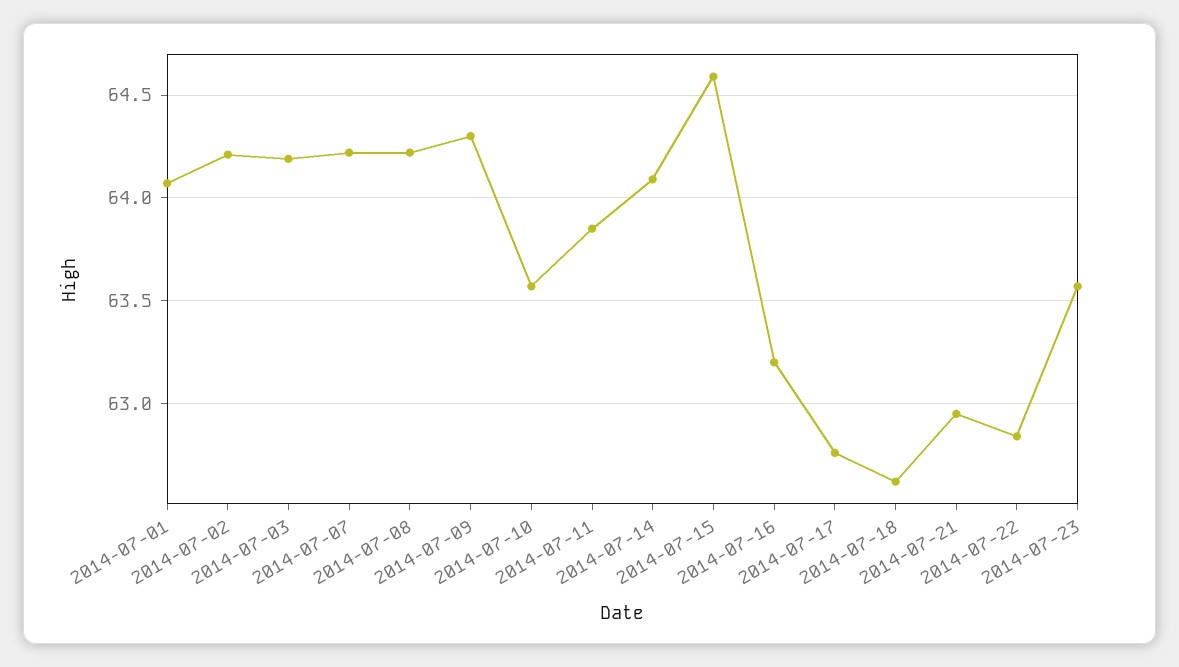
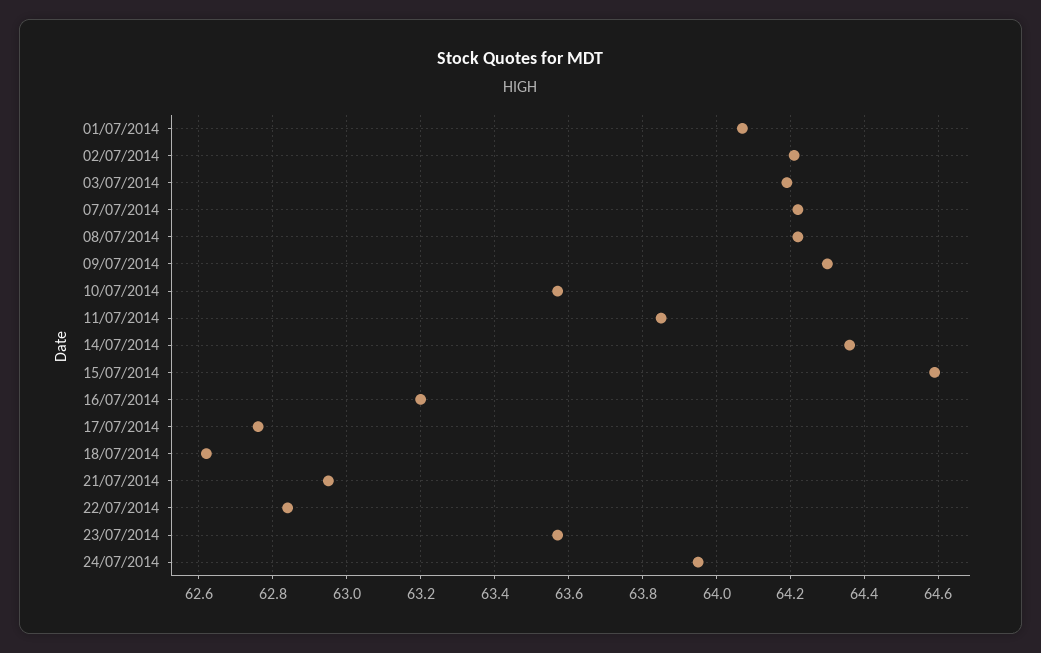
2014-07-14: 64.1 -> 64.35
24/07/2014: none -> 63.95

